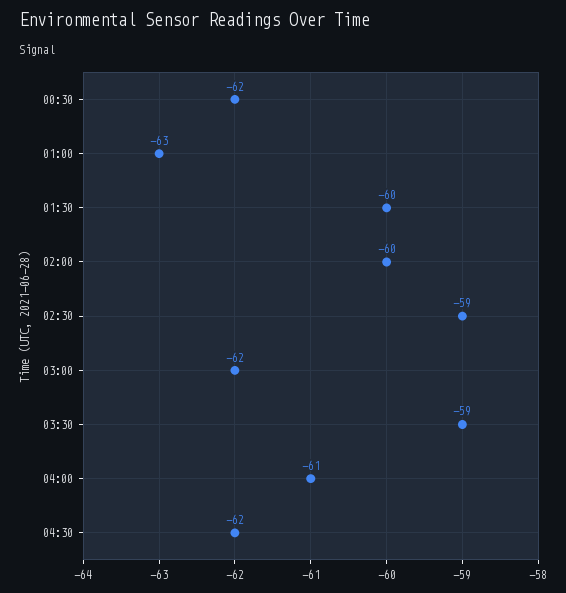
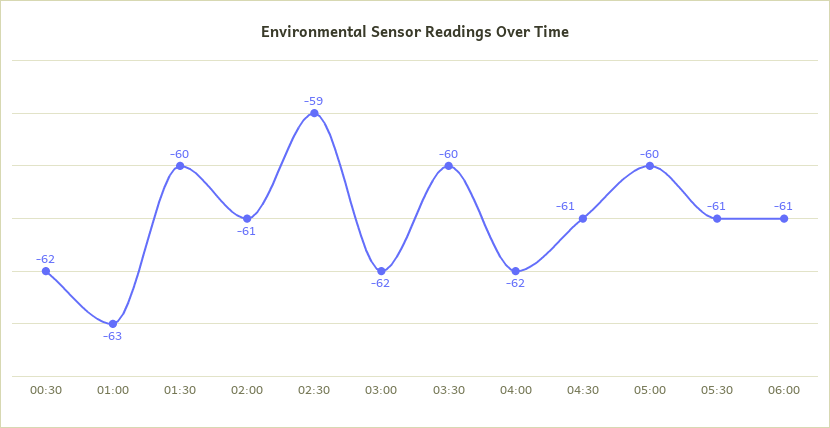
02:00: -60 -> -61
03:30: -59 -> -60
04:00: -61 -> -62
04:30: -62 -> -61
05:00: none -> -60
05:30: none -> -61
06:00: none -> -61

